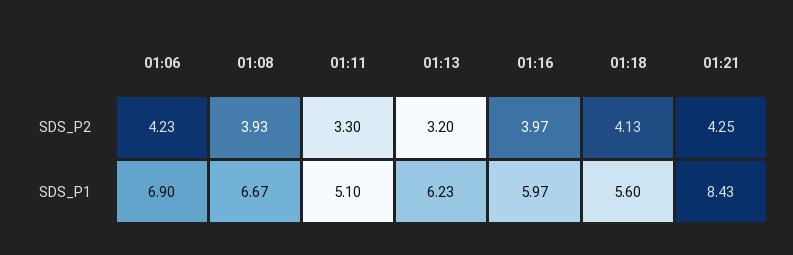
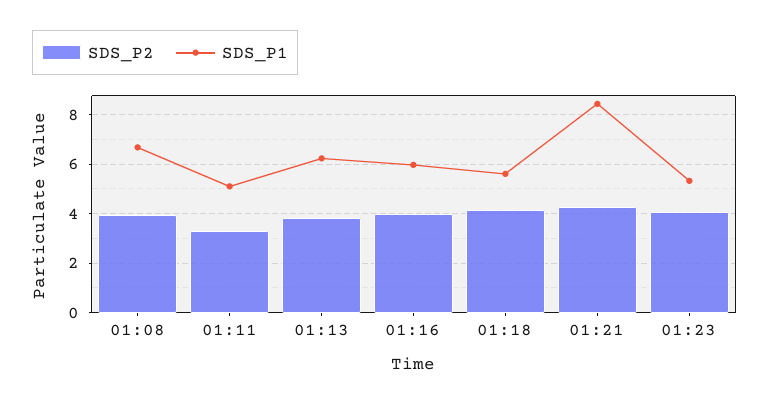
SDS_P2, 01:06: 4.23 -> none
SDS_P2, 01:13: 3.2 -> 3.75
SDS_P1, 01:06: 6.9 -> none
SDS_P2, 01:23: none -> 4
SDS_P1, 01:23: none -> 5.25

